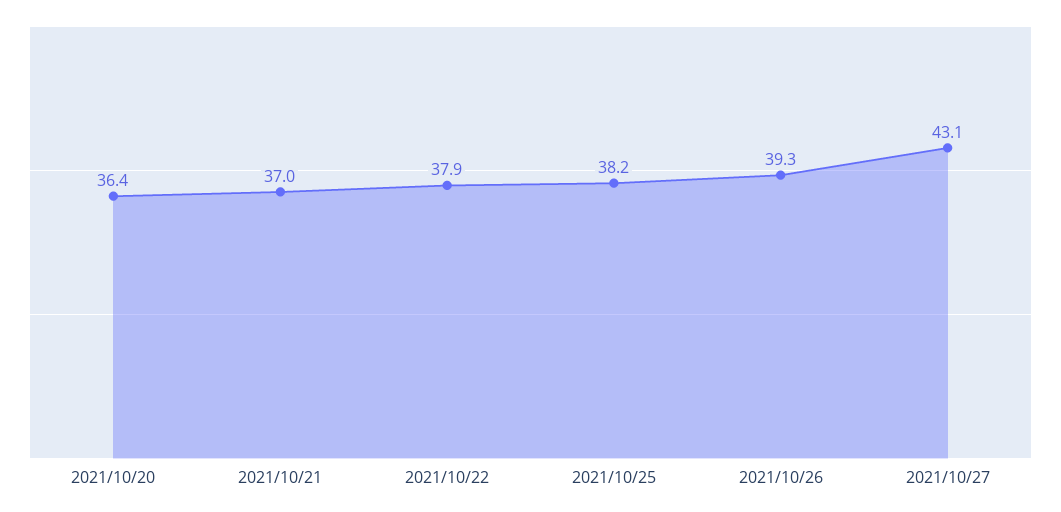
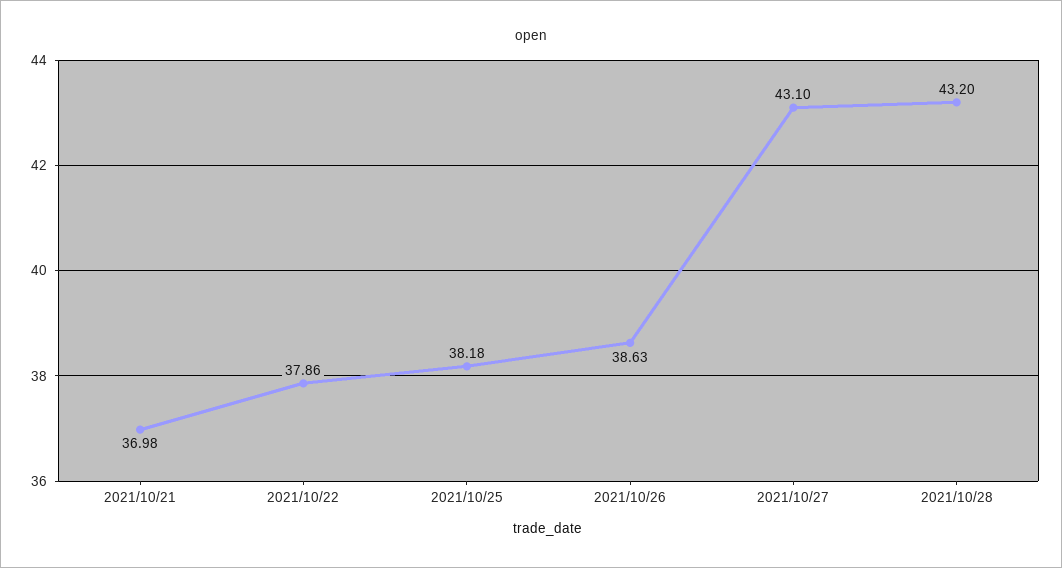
2021/10/20: 36.4 -> none
2021/10/26: 39.3 -> 38.63
2021/10/28: none -> 43.2

